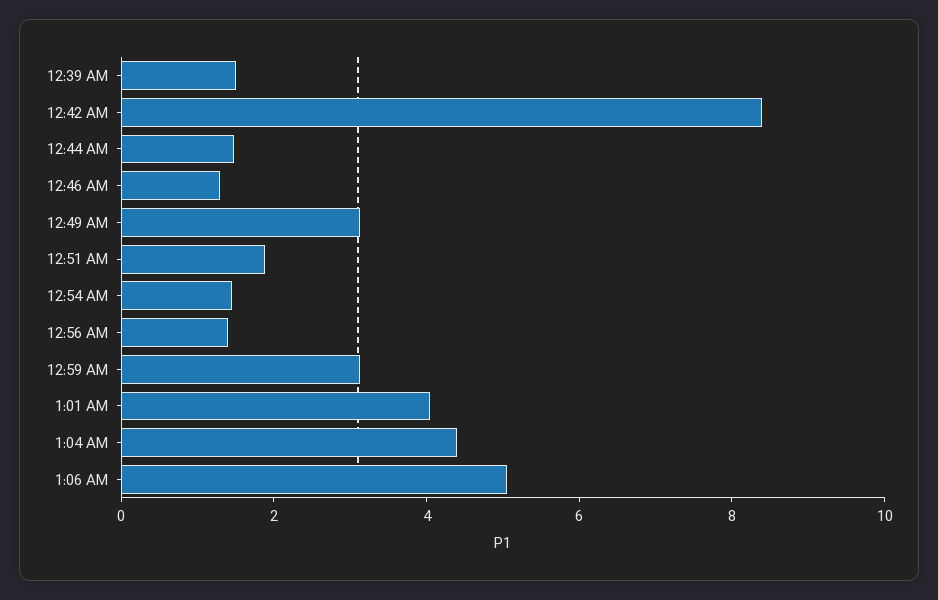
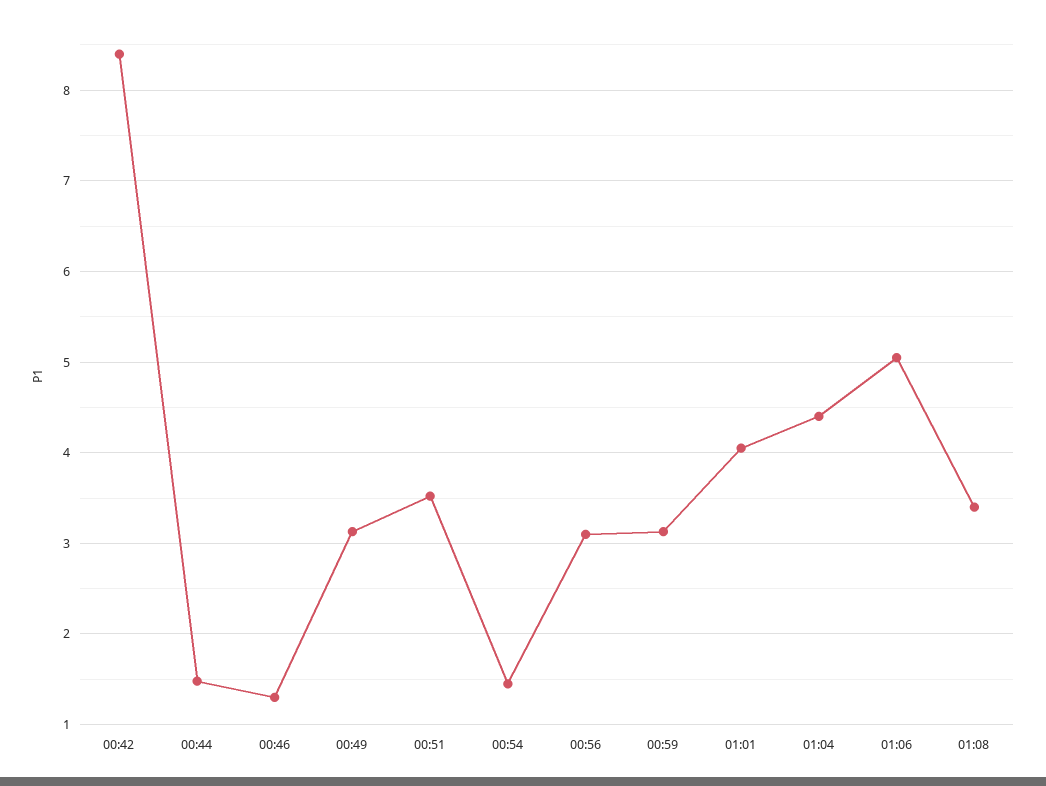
12:39 AM: 1.5 -> none
12:51 AM: 2 -> 3.5
12:56 AM: 1.5 -> 3.1
01:08: none -> 3.4

